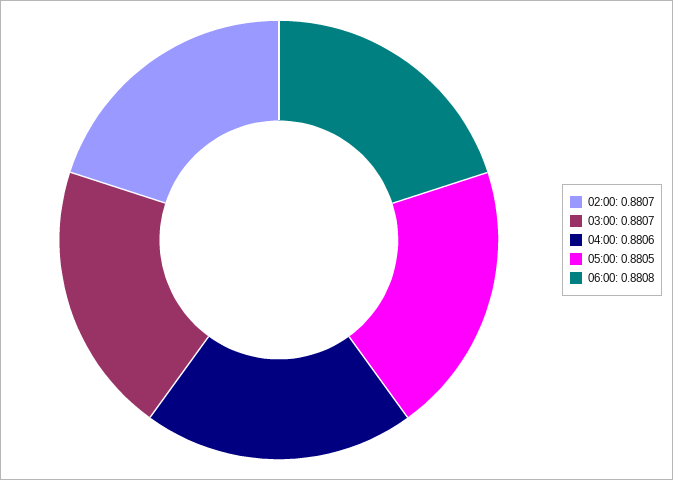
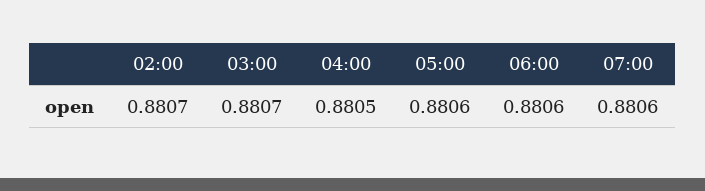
04:00: 0.8806 -> 0.8805
05:00: 0.8805 -> 0.8806
06:00: 0.8808 -> 0.8806
07:00: none -> 0.8806

